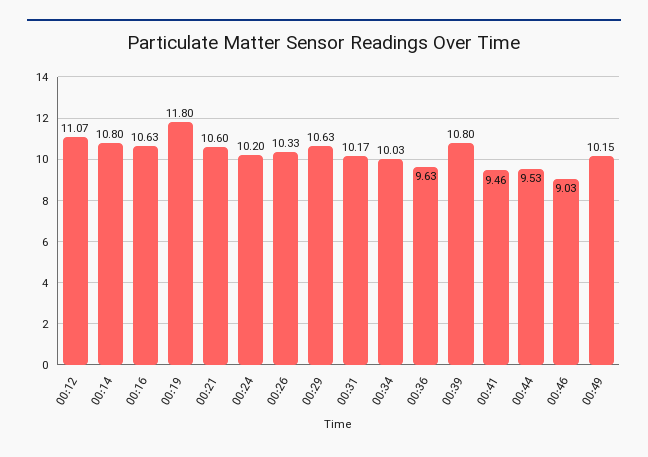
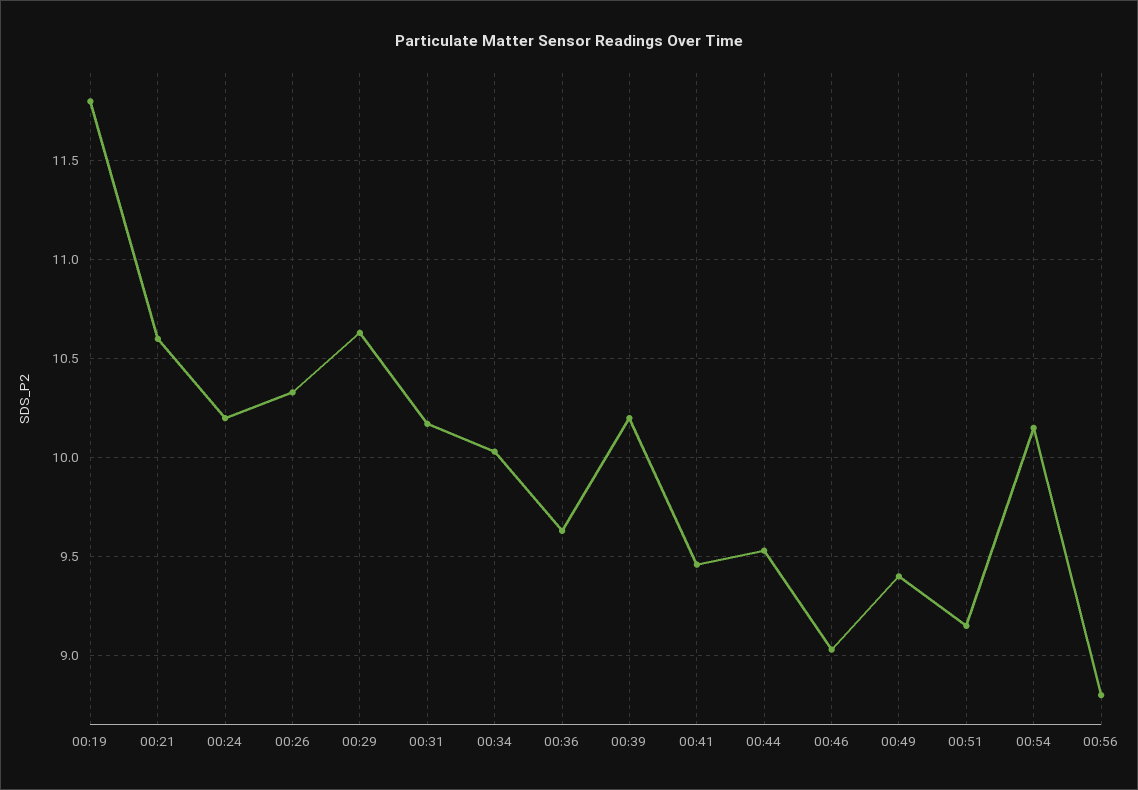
00:12: 11.07 -> none
00:14: 10.8 -> none
00:16: 10.63 -> none
00:39: 10.8 -> 10.2
00:49: 10.15 -> 9.4
00:51: none -> 9.15
00:54: none -> 10.15
00:56: none -> 8.8

